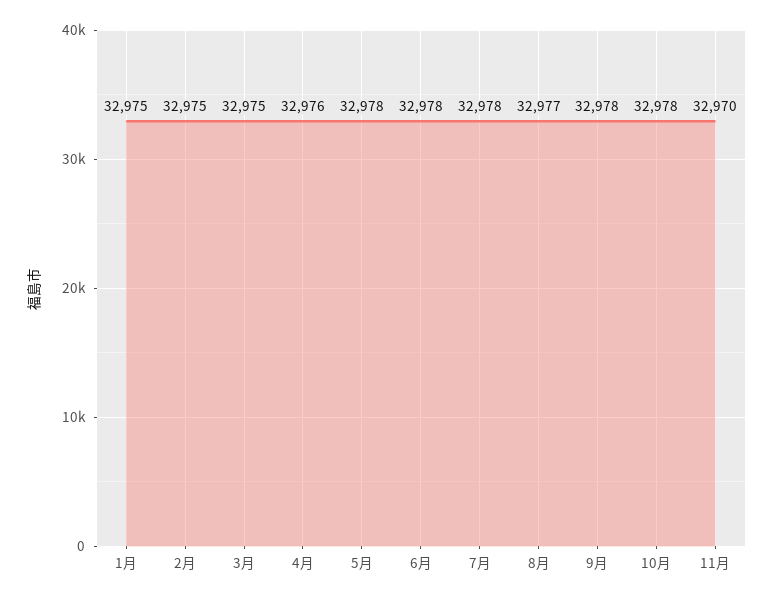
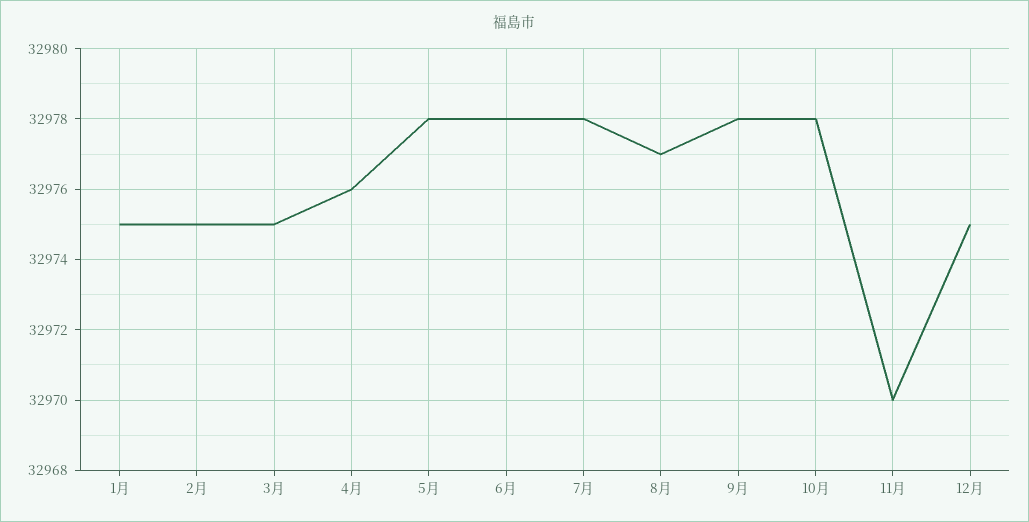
12月: none -> 32975

